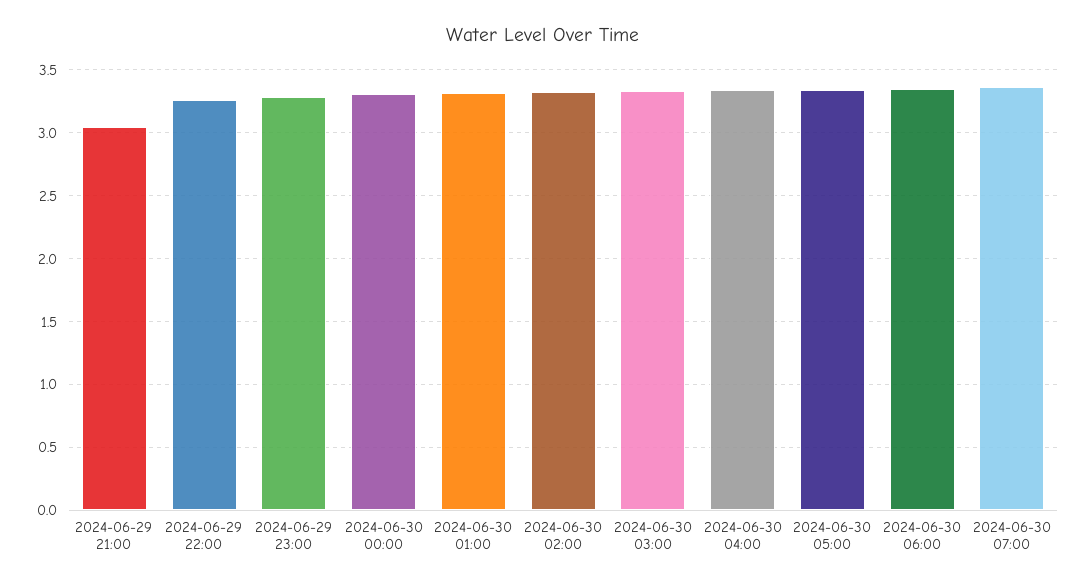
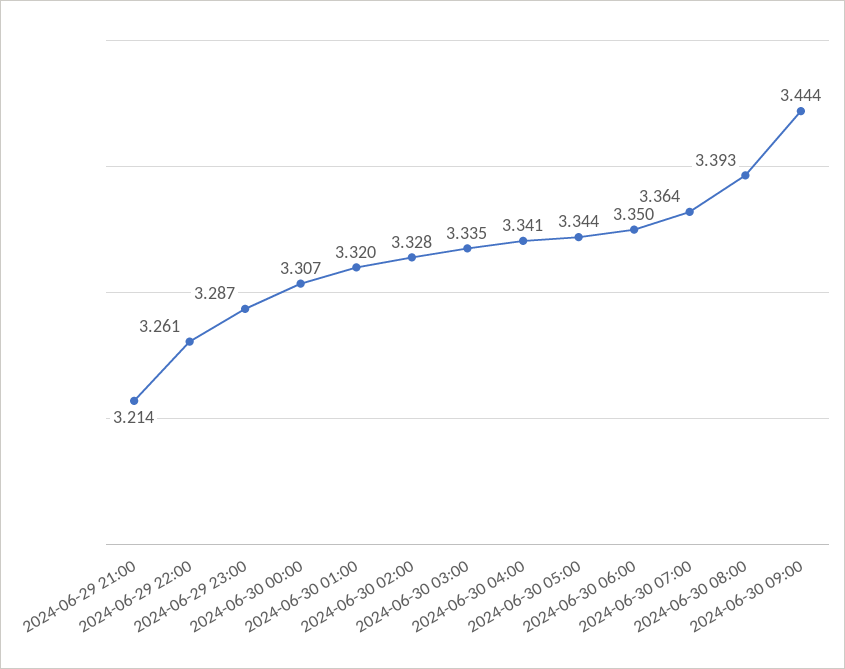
2024-06-29 21:00: 3.05 -> 3.214
2024-06-30 08:00: none -> 3.393
2024-06-30 09:00: none -> 3.444

